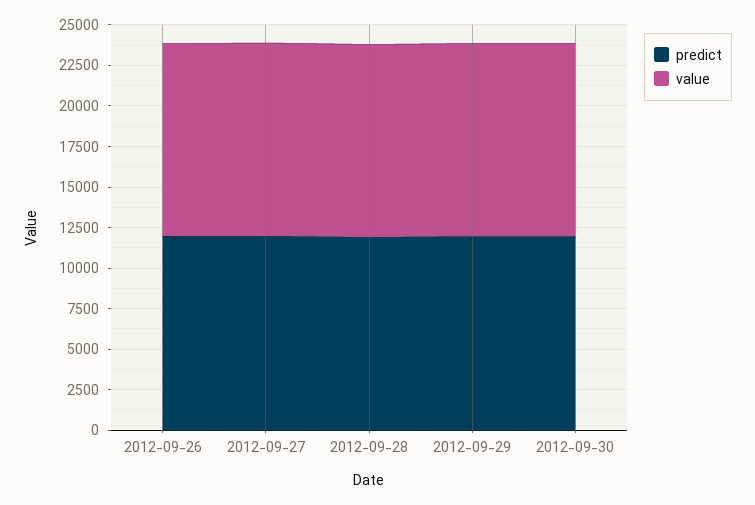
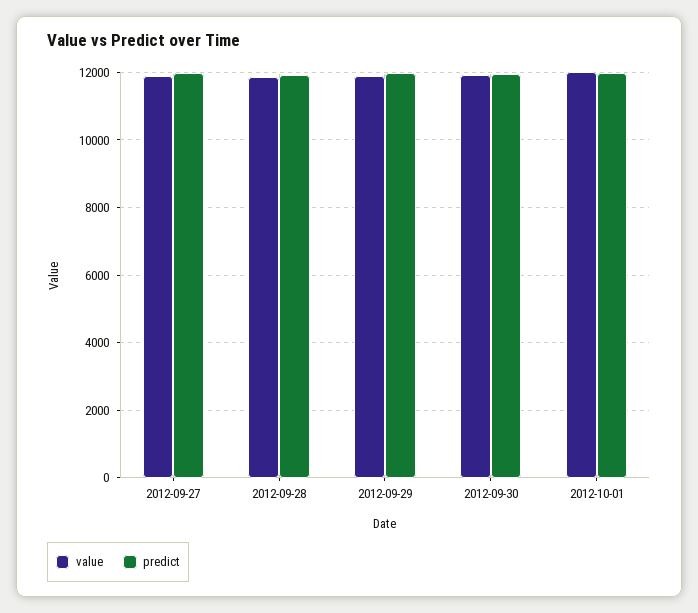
predict, 2012-09-26: 12000 -> none
value, 2012-09-26: 12000 -> none
value, 2012-10-01: none -> 12000
predict, 2012-10-01: none -> 12000

